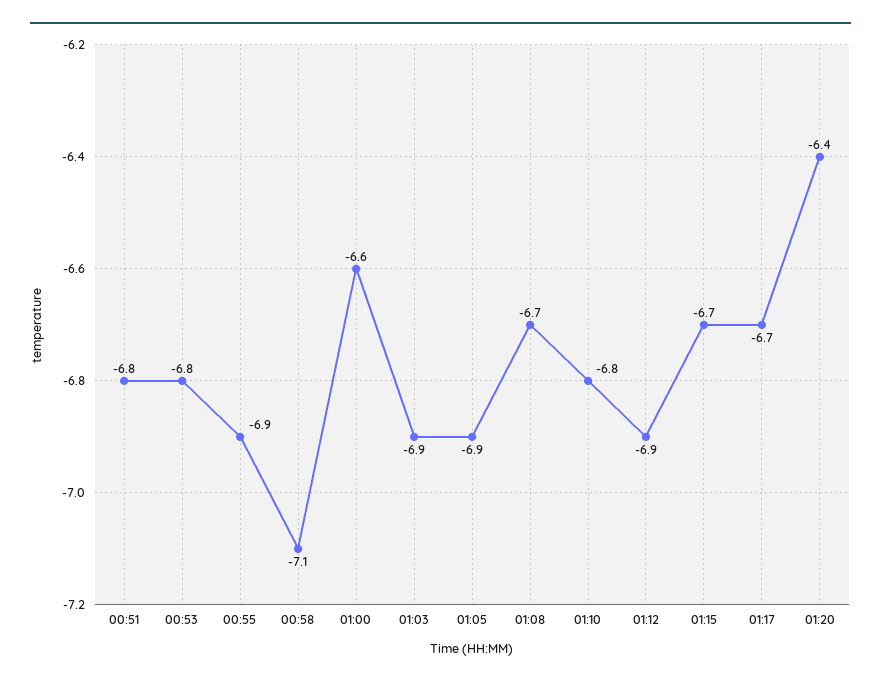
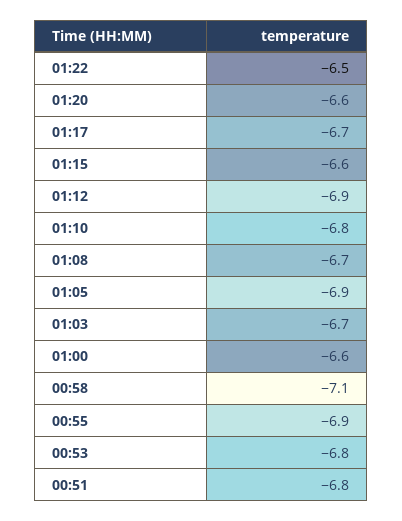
01:03: -6.9 -> -6.7
01:15: -6.7 -> -6.6
01:20: -6.4 -> -6.6
01:22: none -> -6.5

